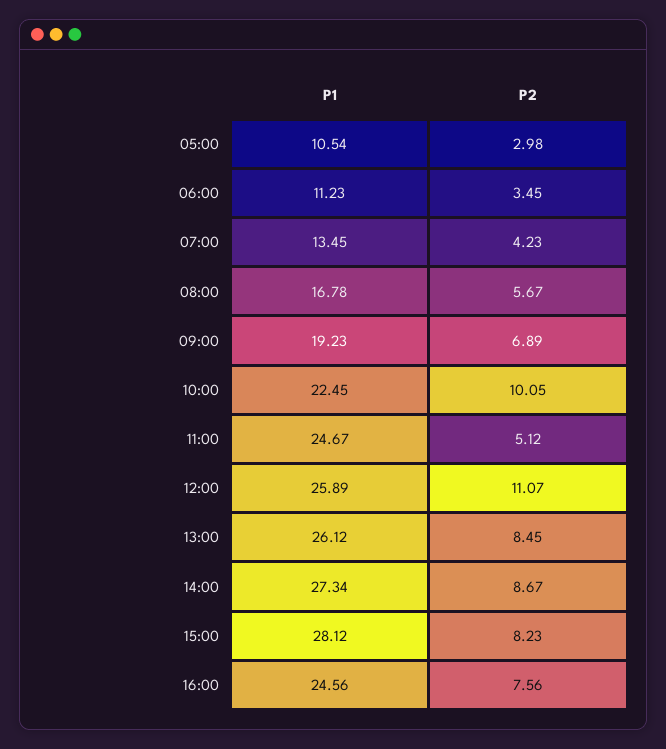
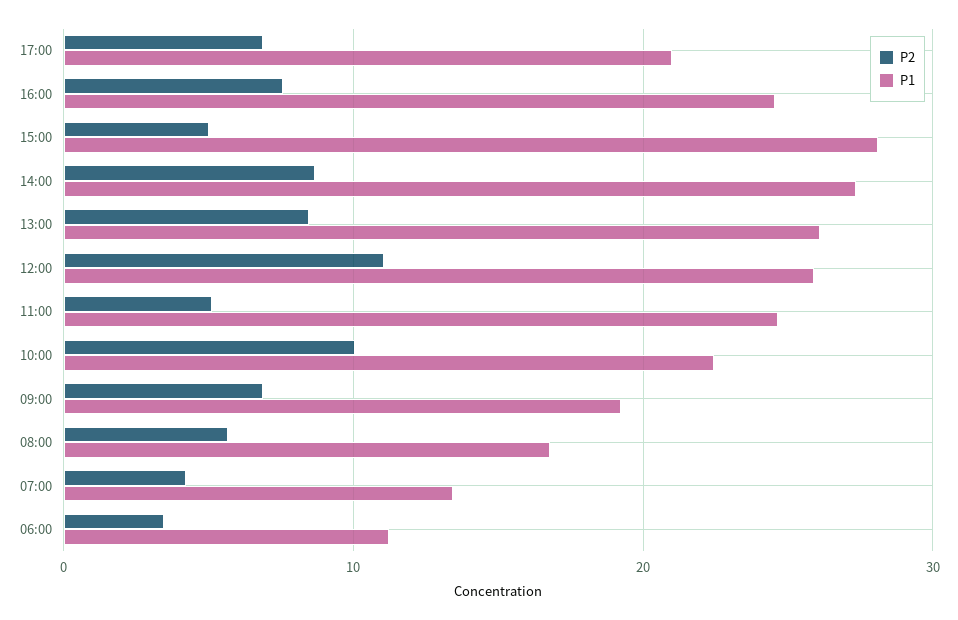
P1, 05:00: 10.54 -> none
P2, 05:00: 2.98 -> none
P2, 15:00: 8.23 -> 5
P2, 17:00: none -> 7
P1, 17:00: none -> 21

